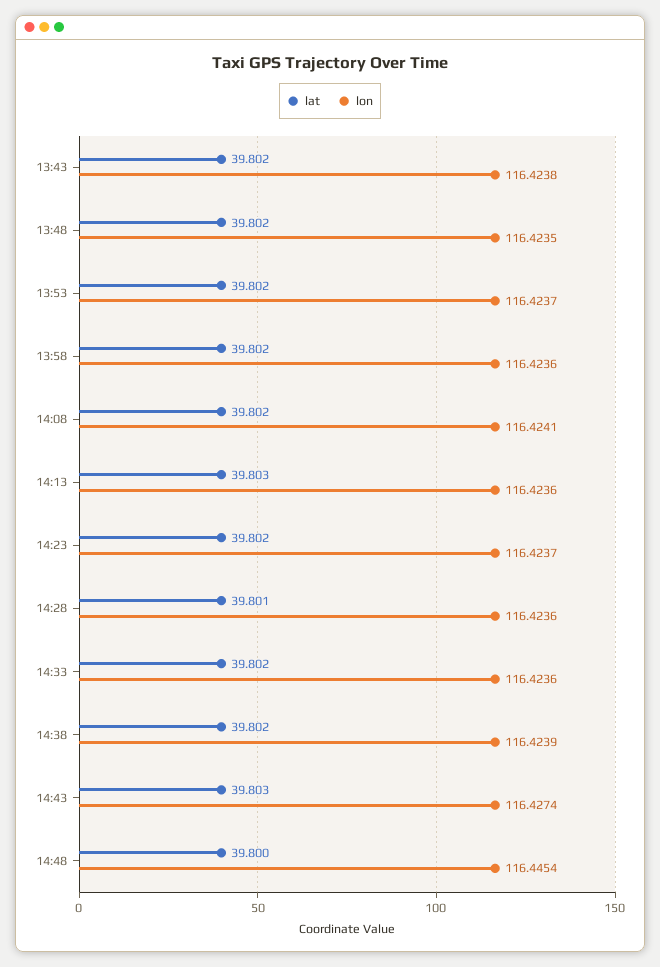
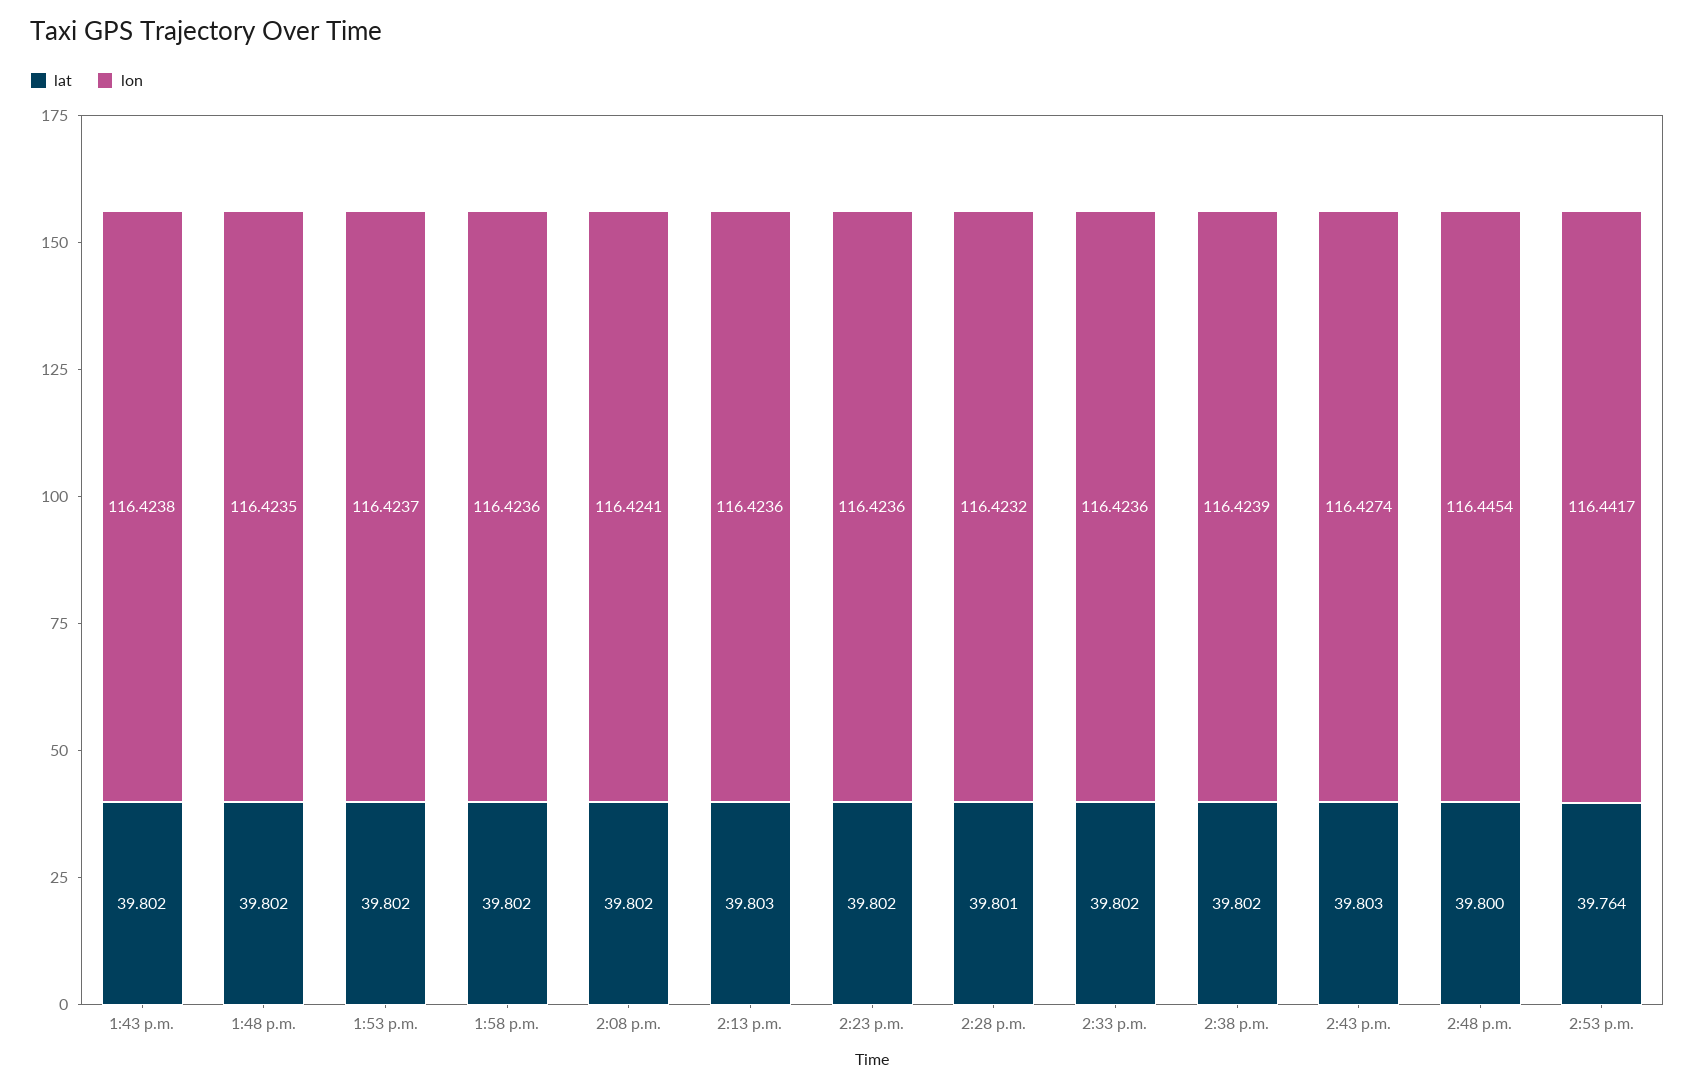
lon, 14:23: 116.4237 -> 116.4236
lon, 14:28: 116.4236 -> 116.4232
lat, 2:53 p.m.: none -> 39.764
lon, 2:53 p.m.: none -> 116.4417

